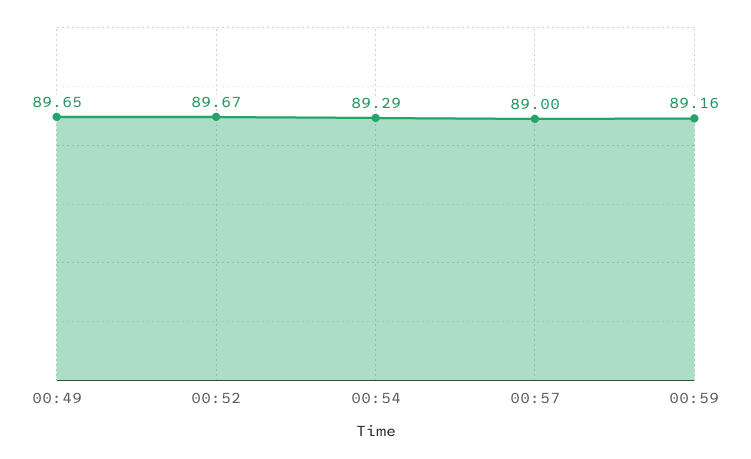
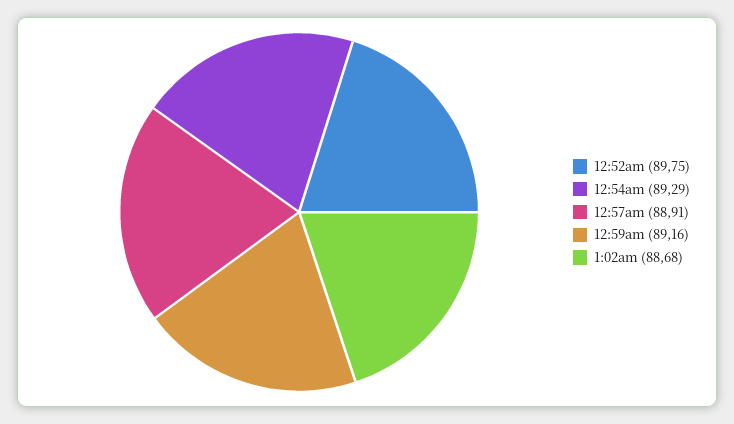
00:49: 89.65 -> none
00:52: 89.67 -> 89.75
00:57: 89 -> 88.91
1:02am: none -> 88.68

